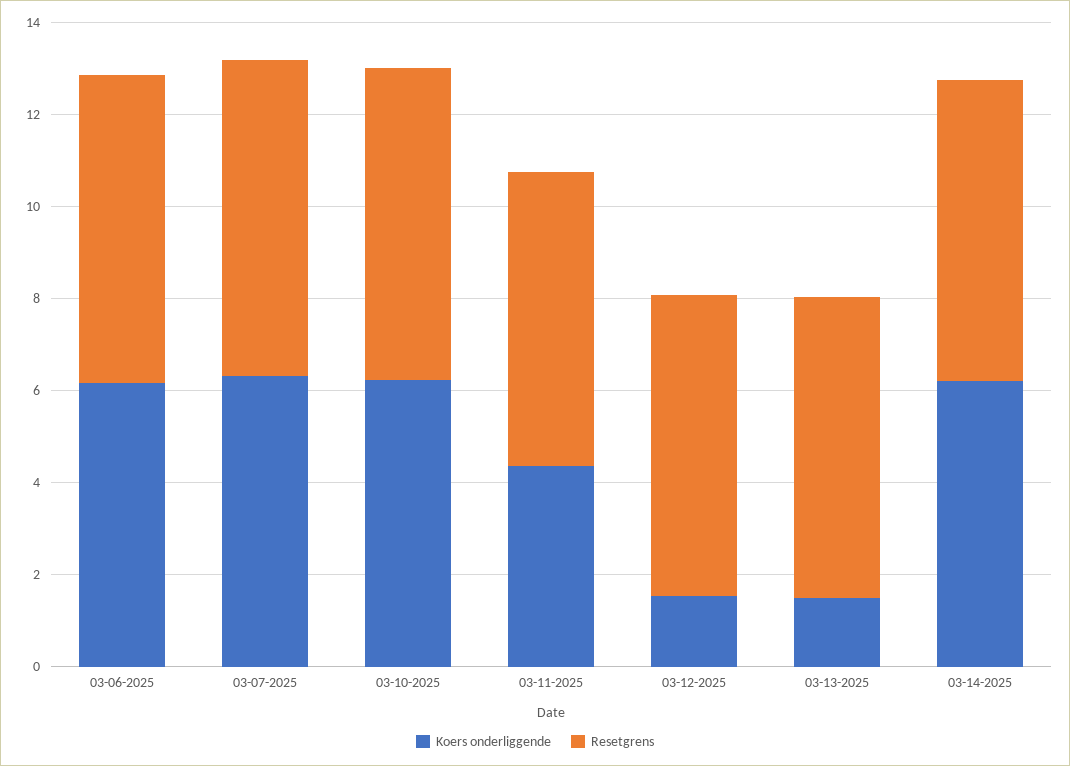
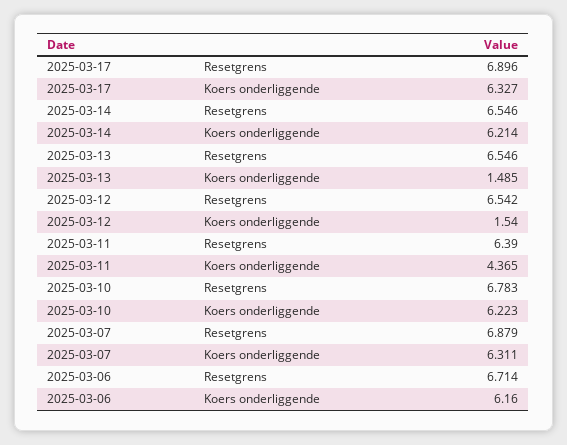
Resetgrens, 2025-03-17: none -> 6.896
Koers onderliggende, 2025-03-17: none -> 6.327

